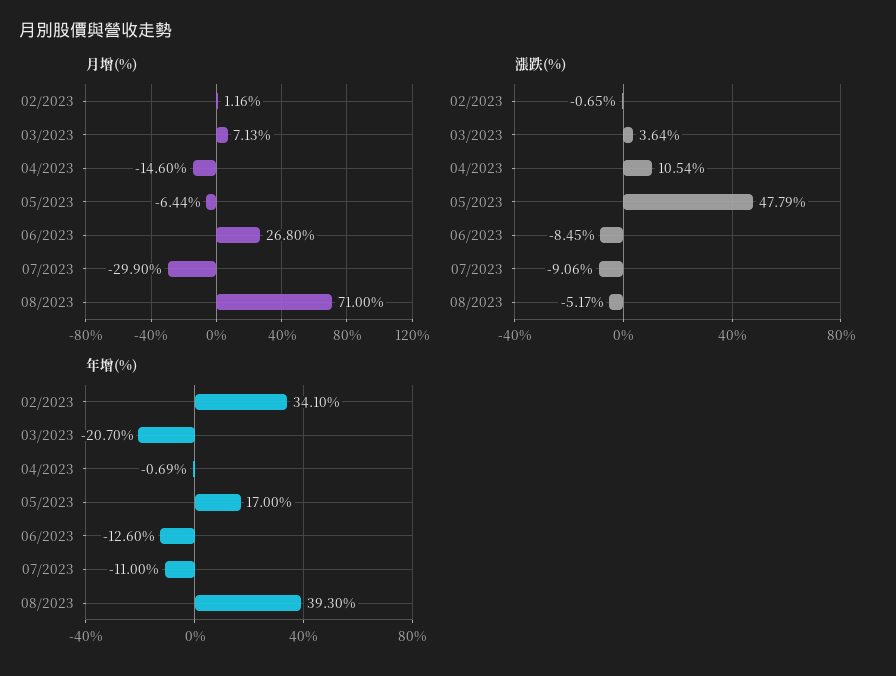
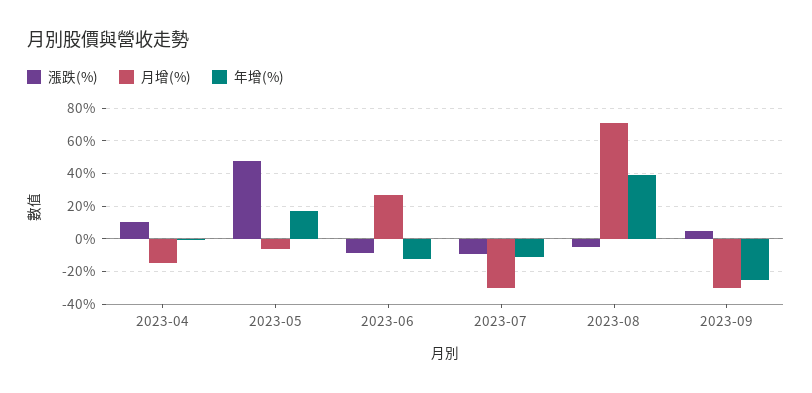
月增(%), 02/2023: 1.16 -> none
月增(%), 03/2023: 7.13 -> none
漲跌(%), 02/2023: -0.65 -> none
漲跌(%), 03/2023: 3.64 -> none
年增(%), 02/2023: 34.1 -> none
年增(%), 03/2023: -20.7 -> none
漲跌(%), 2023-09: none -> 5
月增(%), 2023-09: none -> -30
年增(%), 2023-09: none -> -25

